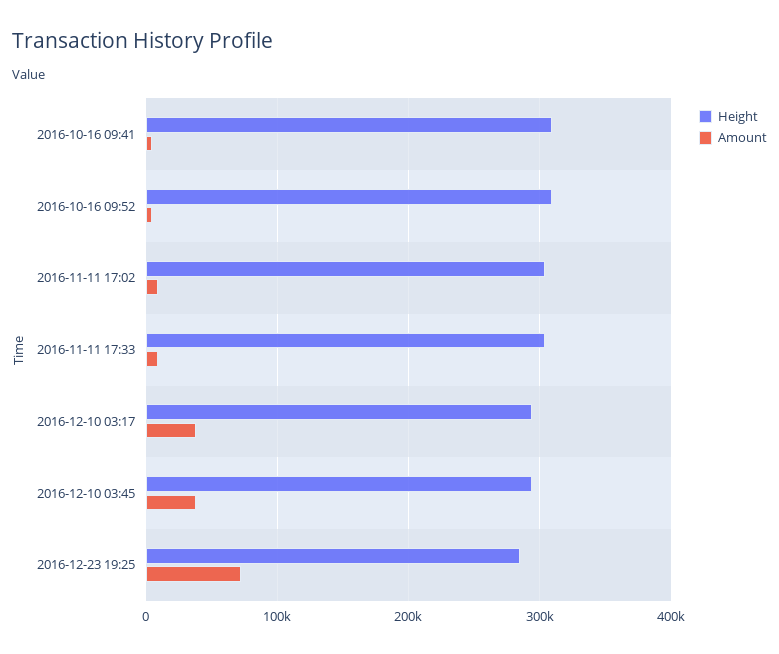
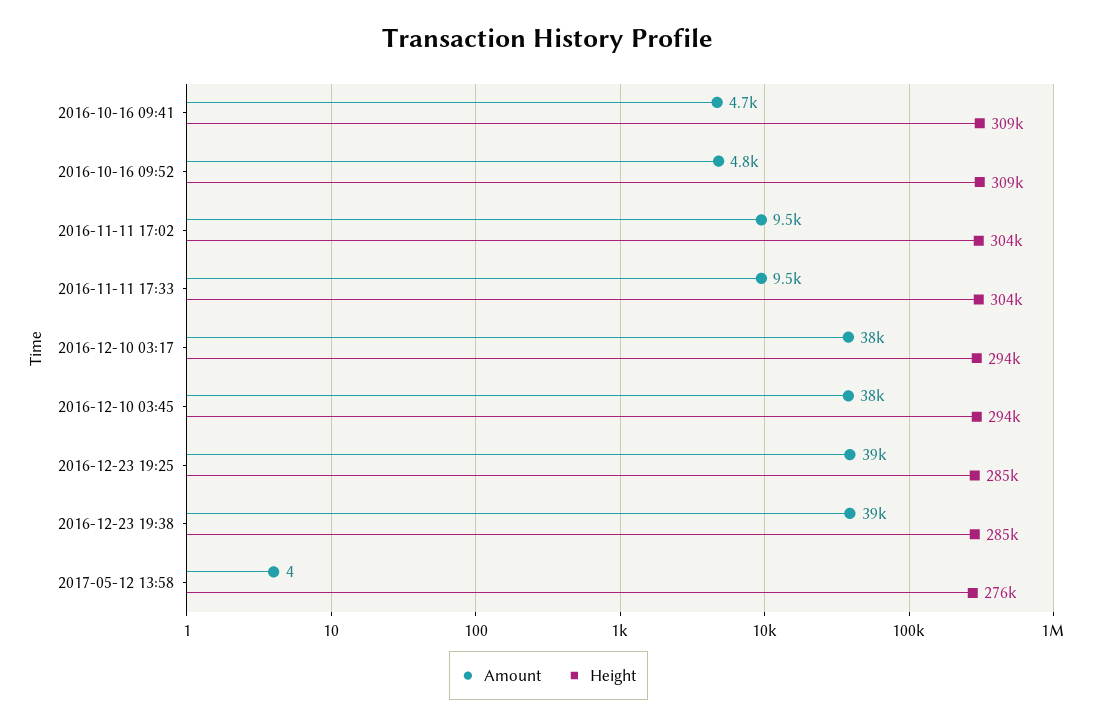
Amount, 2016-12-23 19:25: 70000 -> 39000
Amount, 2016-12-23 19:38: none -> 39000
Height, 2016-12-23 19:38: none -> 285000
Amount, 2017-05-12 13:58: none -> 4
Height, 2017-05-12 13:58: none -> 276000

